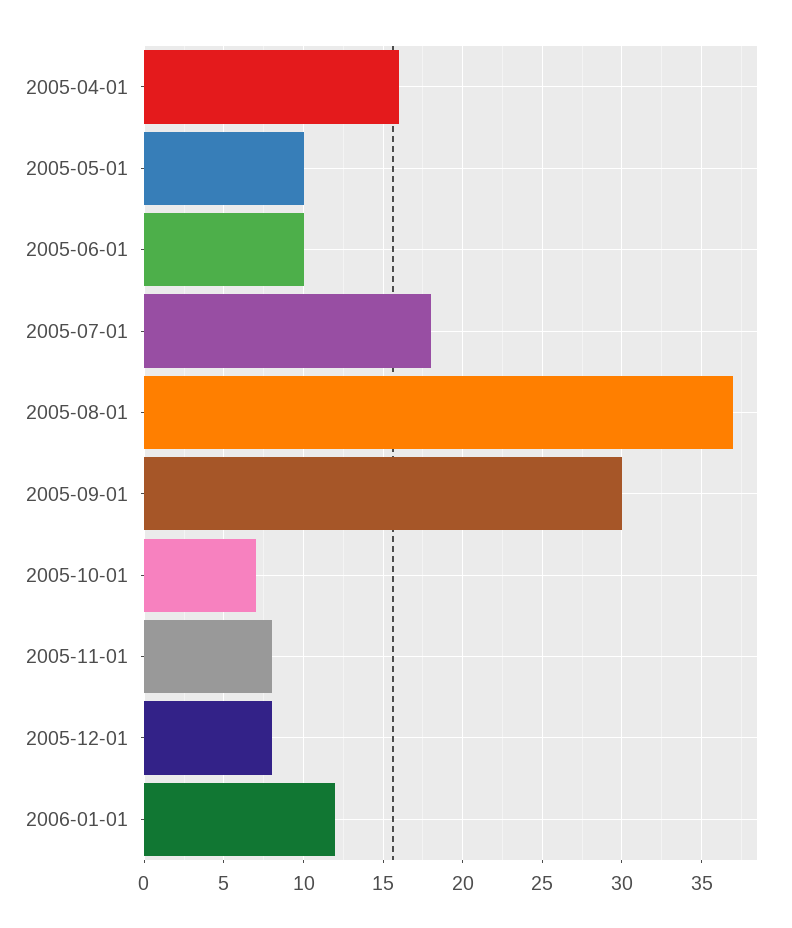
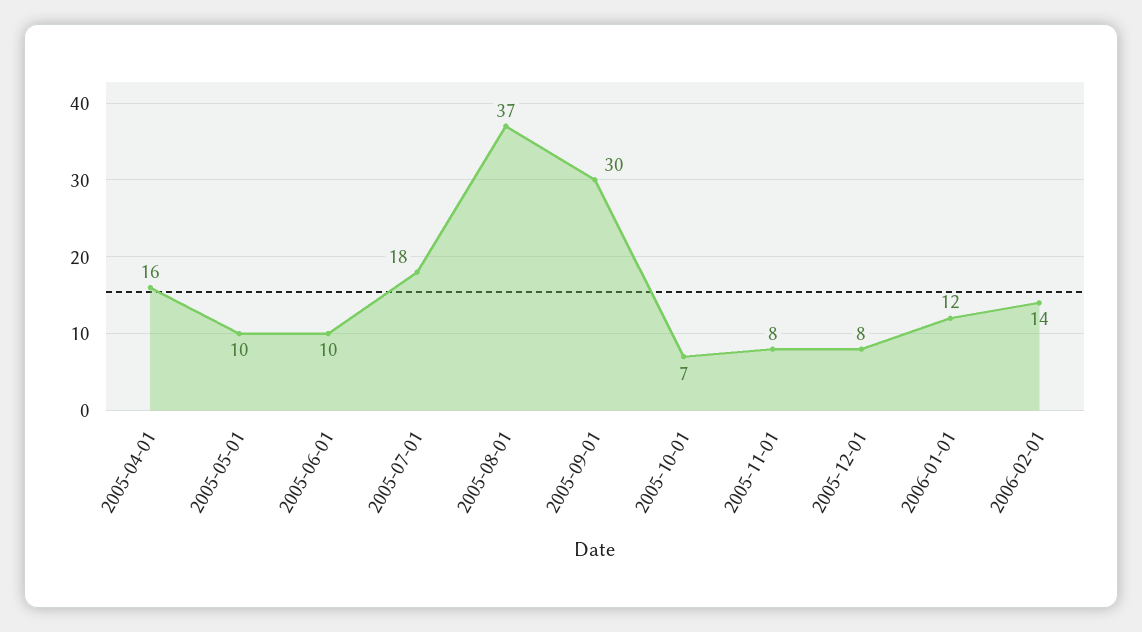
2006-02-01: none -> 14

